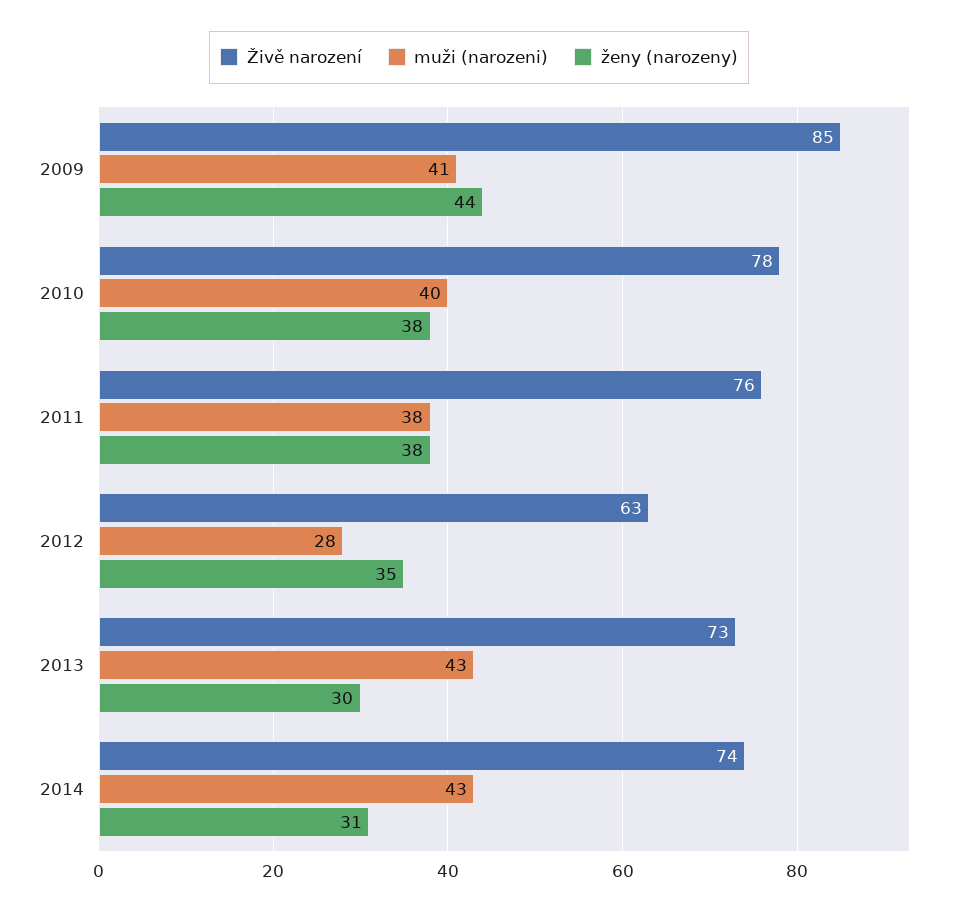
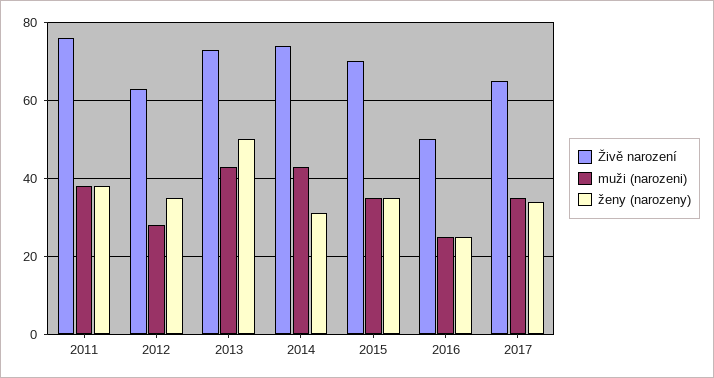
Živě narození, 2009: 85 -> none
muži (narozeni), 2009: 41 -> none
ženy (narozeny), 2009: 44 -> none
Živě narození, 2010: 78 -> none
muži (narozeni), 2010: 40 -> none
ženy (narozeny), 2010: 38 -> none
ženy (narozeny), 2013: 30 -> 50
Živě narození, 2015: none -> 70
muži (narozeni), 2015: none -> 35
ženy (narozeny), 2015: none -> 35
Živě narození, 2016: none -> 50
muži (narozeni), 2016: none -> 25
ženy (narozeny), 2016: none -> 25
Živě narození, 2017: none -> 65
muži (narozeni), 2017: none -> 35
ženy (narozeny), 2017: none -> 35

